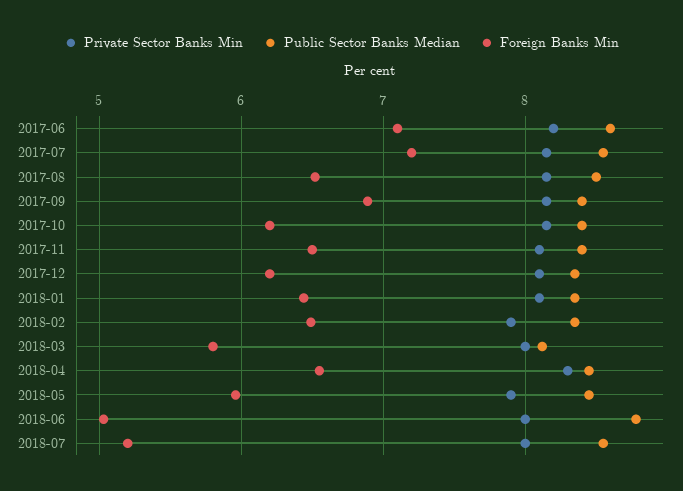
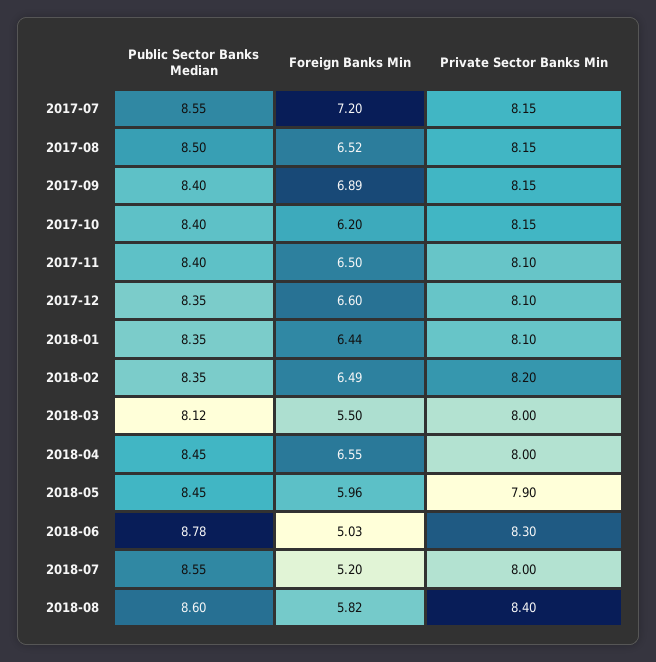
Private Sector Banks Min, 2017-06: 8.2 -> none
Public Sector Banks Median, 2017-06: 8.6 -> none
Foreign Banks Min, 2017-06: 7.1 -> none
Foreign Banks Min, 2017-12: 6.2 -> 6.6
Private Sector Banks Min, 2018-02: 7.9 -> 8.2
Foreign Banks Min, 2018-03: 5.8 -> 5.5
Private Sector Banks Min, 2018-04: 8.3 -> 8
Private Sector Banks Min, 2018-06: 8 -> 8.3
Public Sector Banks Median, 2018-08: none -> 8.6
Foreign Banks Min, 2018-08: none -> 5.82
Private Sector Banks Min, 2018-08: none -> 8.4

